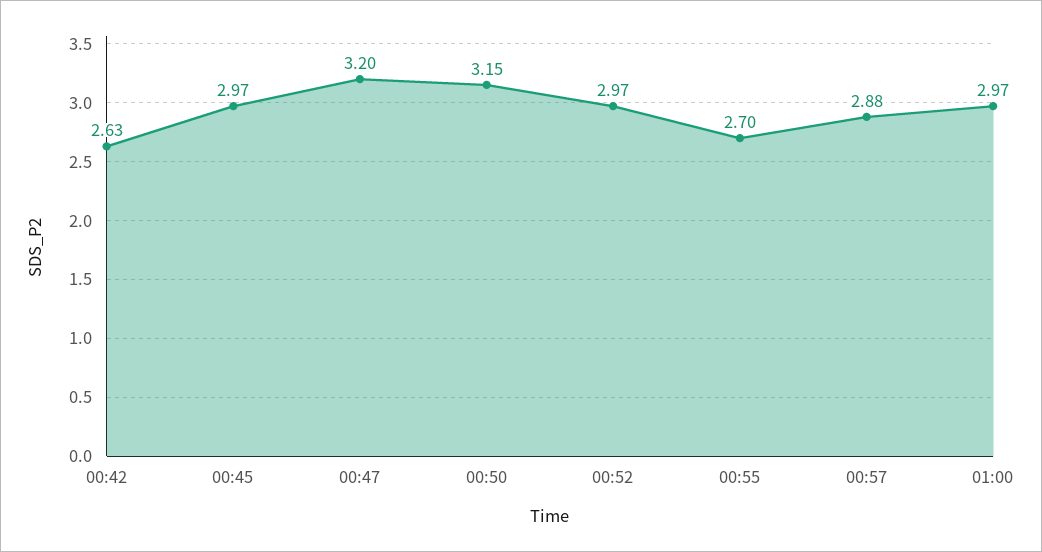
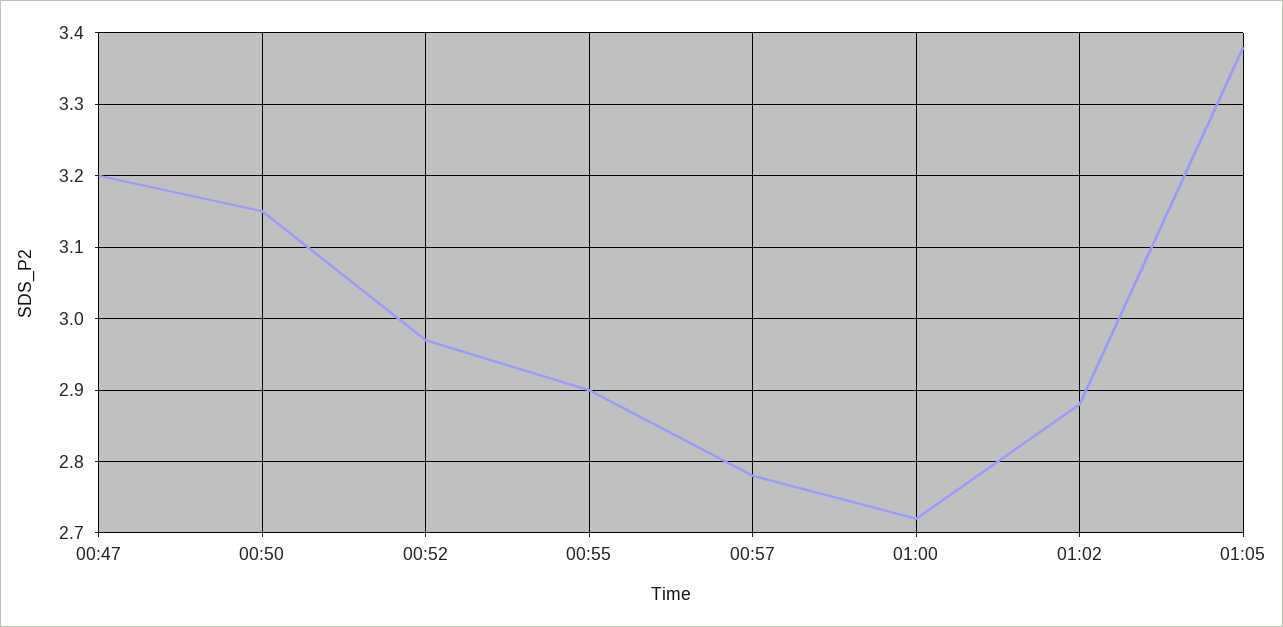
00:42: 2.63 -> none
00:45: 2.97 -> none
00:55: 2.7 -> 2.9
00:57: 2.88 -> 2.78
01:00: 2.97 -> 2.72
01:02: none -> 2.88
01:05: none -> 3.38

